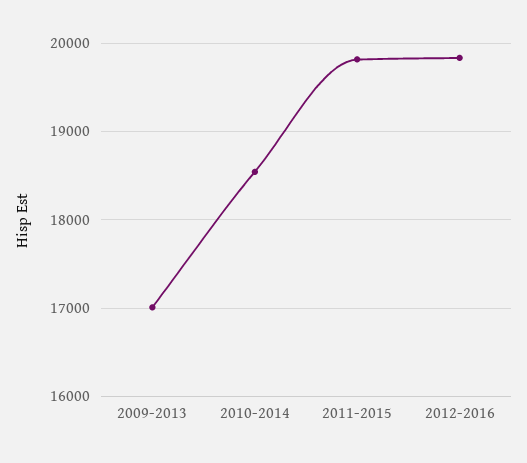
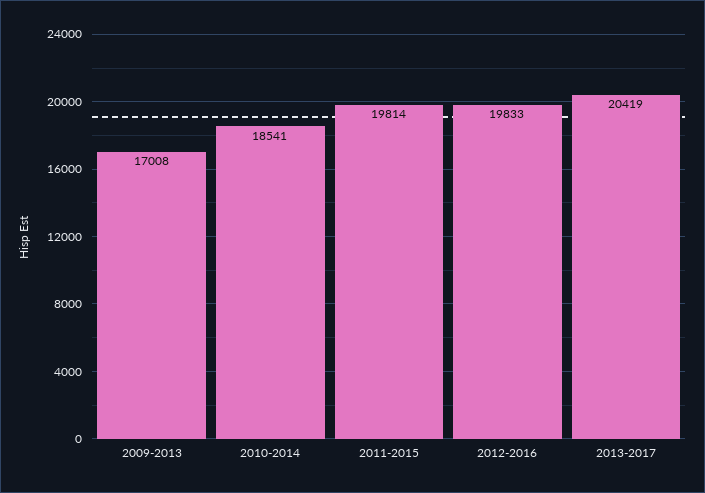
2013-2017: none -> 20419

